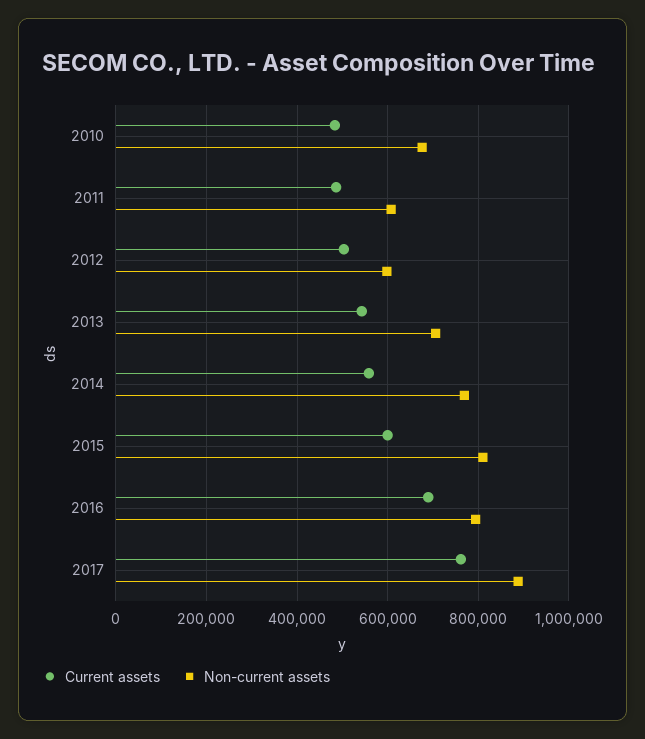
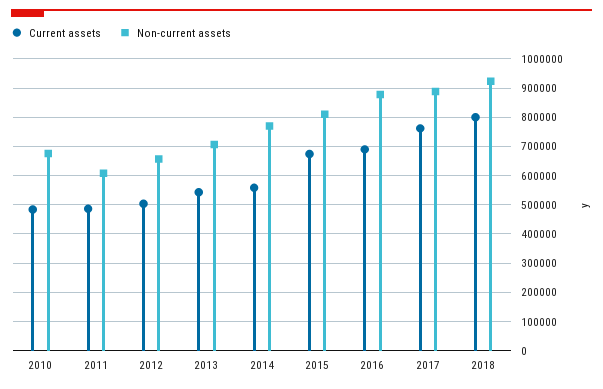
Non-current assets, 2012: 600000 -> 650000
Current assets, 2015: 600000 -> 675000
Non-current assets, 2016: 800000 -> 875000
Current assets, 2018: none -> 800000
Non-current assets, 2018: none -> 925000

